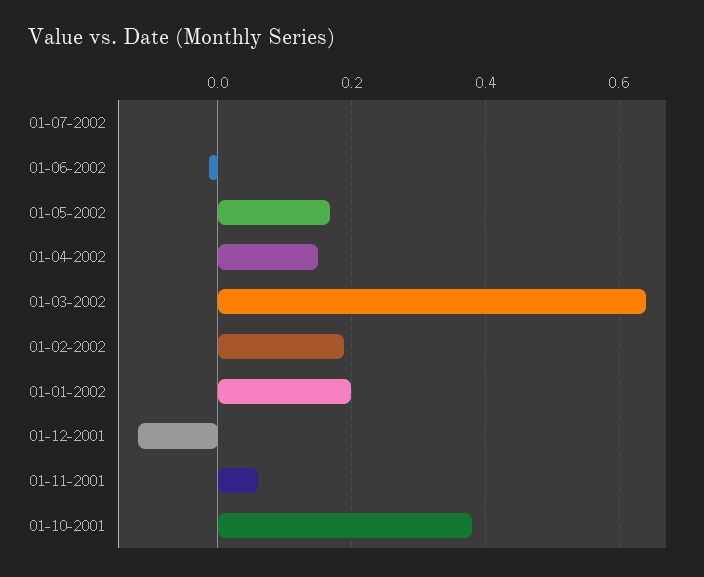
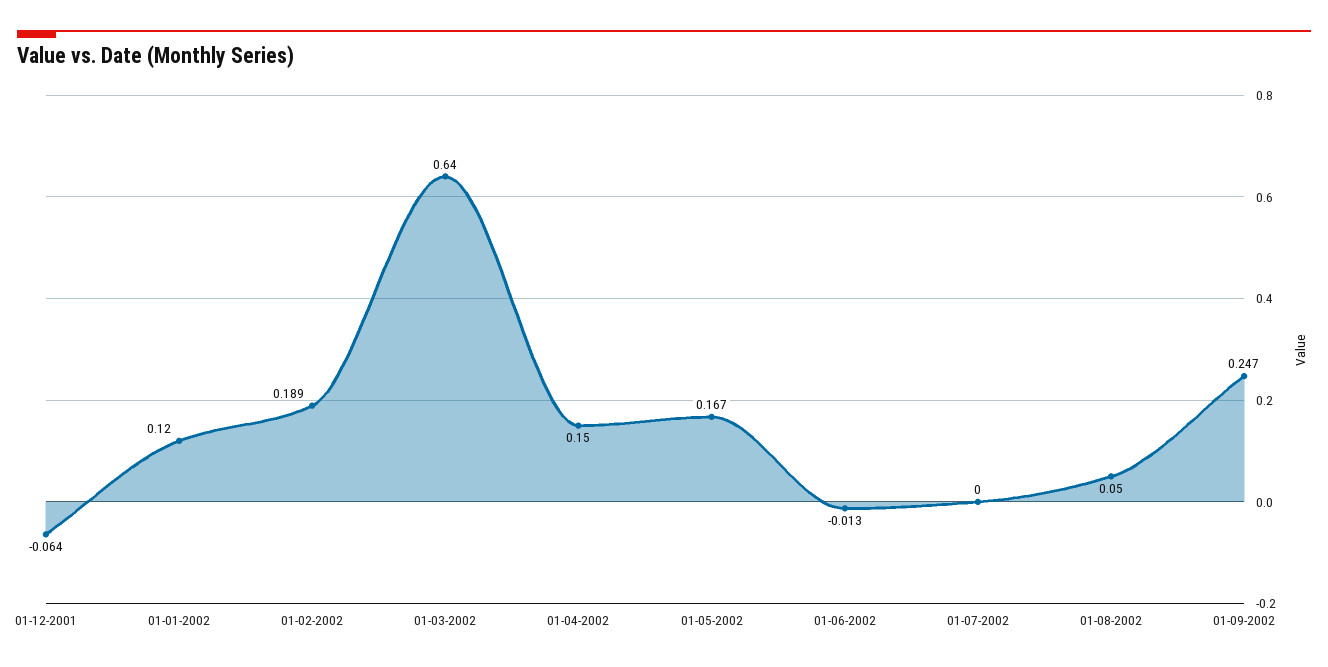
01-01-2002: 0.2 -> 0.12
01-12-2001: -0.12 -> -0.064
01-11-2001: 0.06 -> none
01-10-2001: 0.38 -> none
01-08-2002: none -> 0.05
01-09-2002: none -> 0.247

